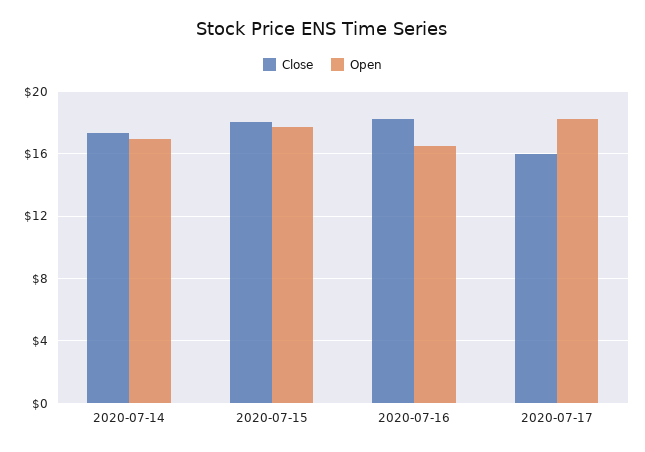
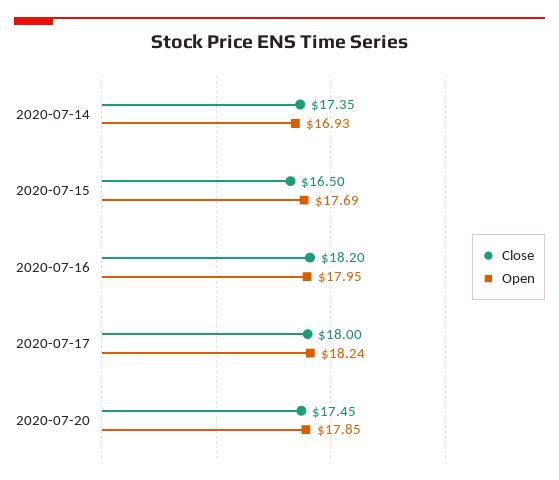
Close, 2020-07-15: 18 -> 16.5
Open, 2020-07-16: 16.5 -> 17.95
Close, 2020-07-17: 16 -> 18
Close, 2020-07-20: none -> 17.45
Open, 2020-07-20: none -> 17.85

